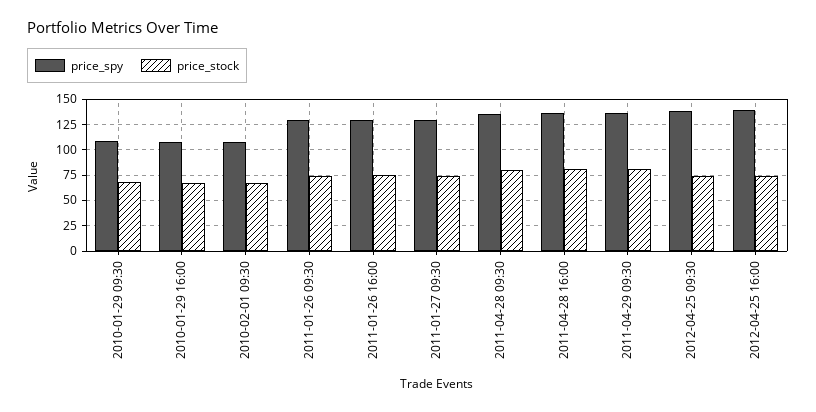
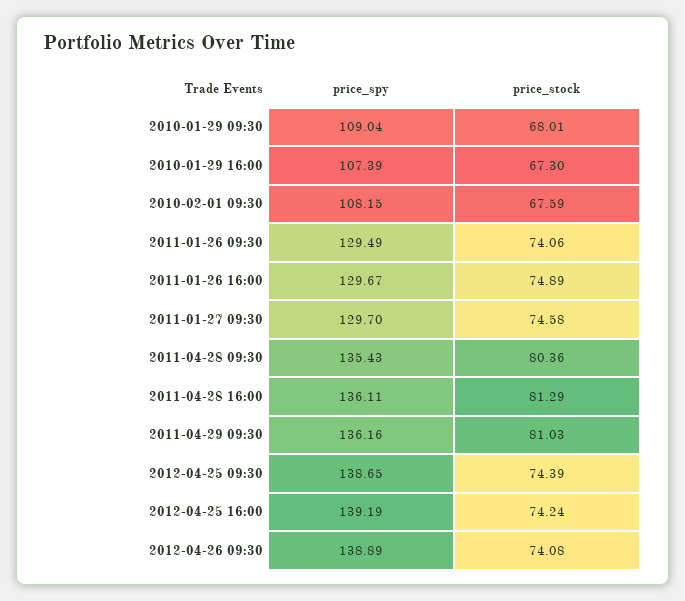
price_spy, 2012-04-26 09:30: none -> 138.89
price_stock, 2012-04-26 09:30: none -> 74.08

